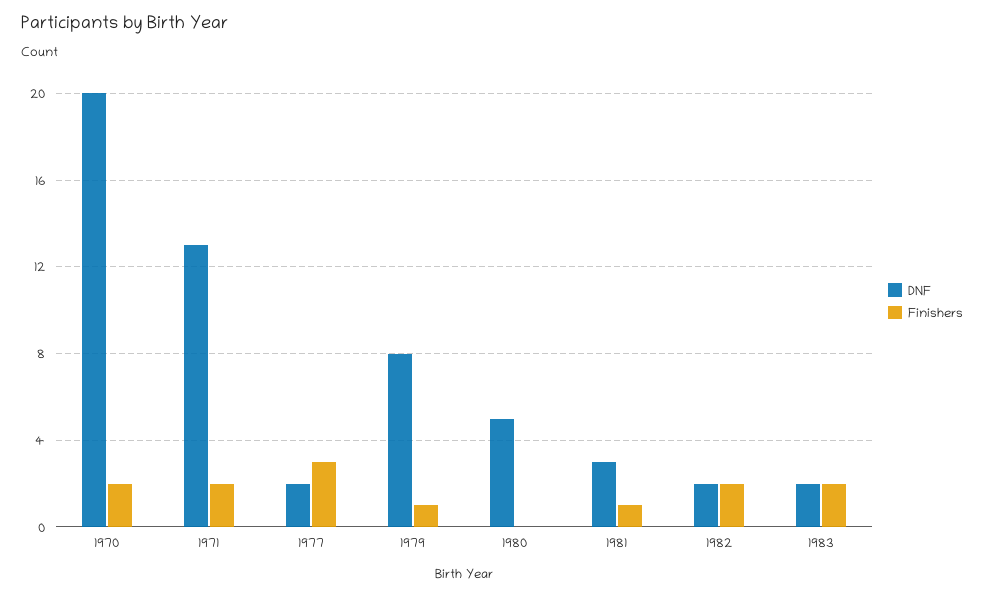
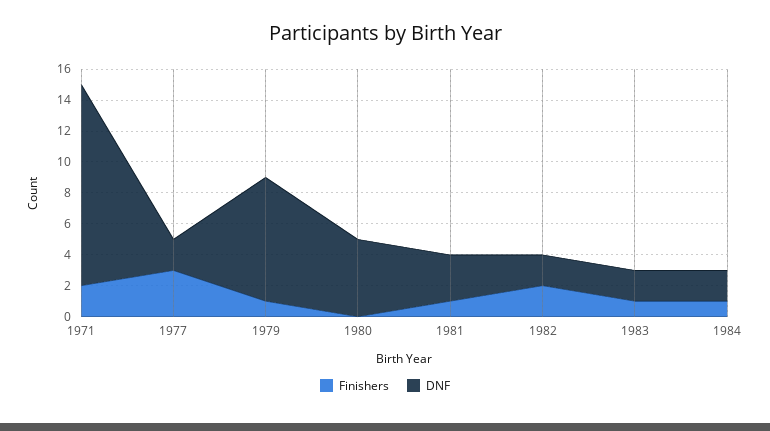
DNF, 1970: 20 -> none
Finishers, 1970: 2 -> none
Finishers, 1983: 2 -> 1
Finishers, 1984: none -> 1
DNF, 1984: none -> 2

